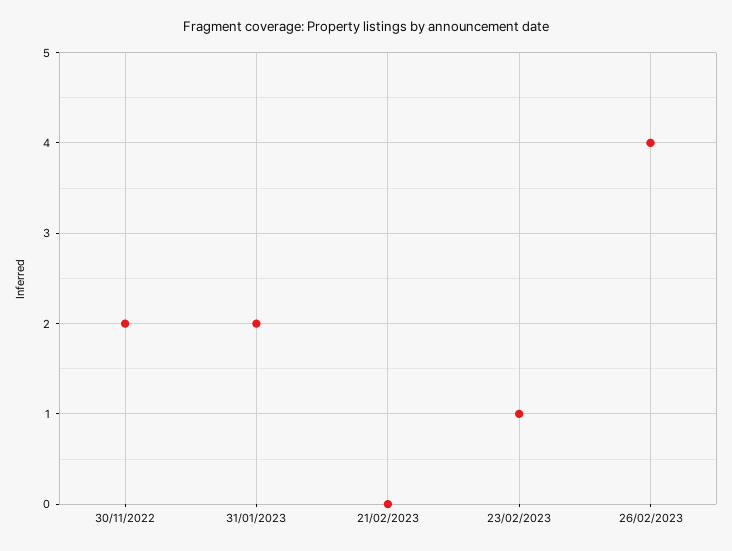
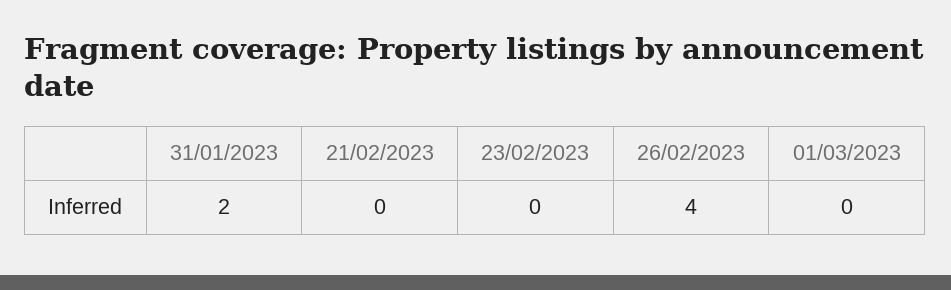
30/11/2022: 2 -> none
23/02/2023: 1 -> 0
01/03/2023: none -> 0

